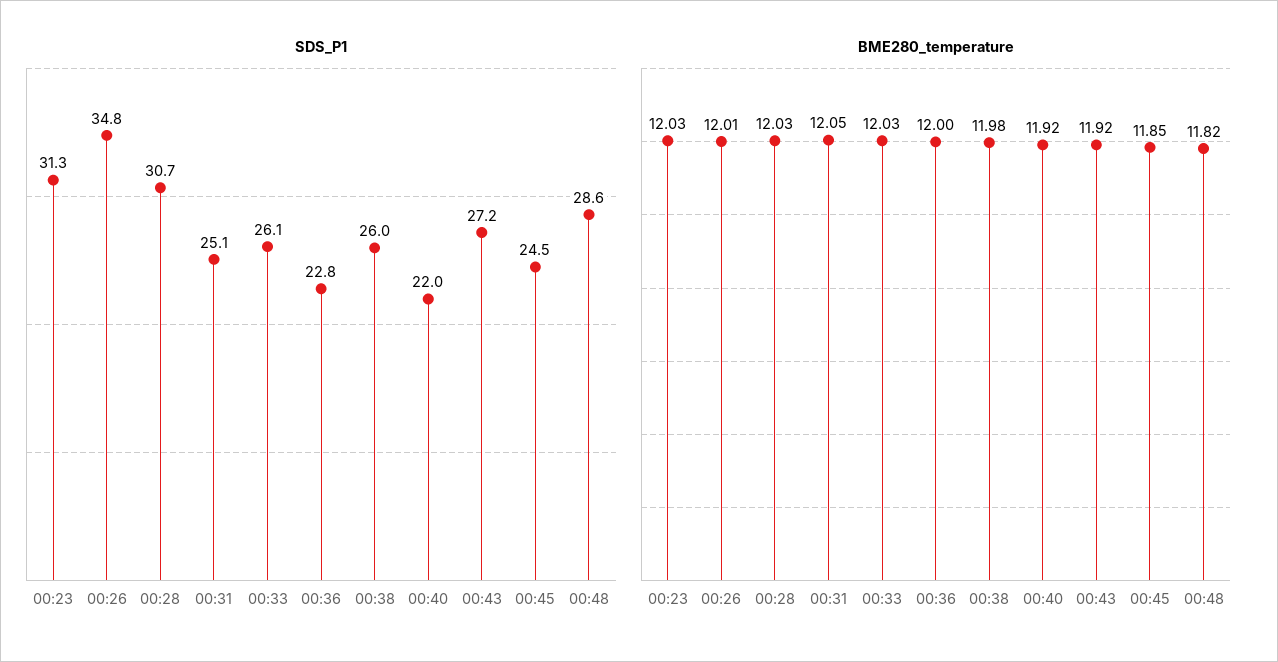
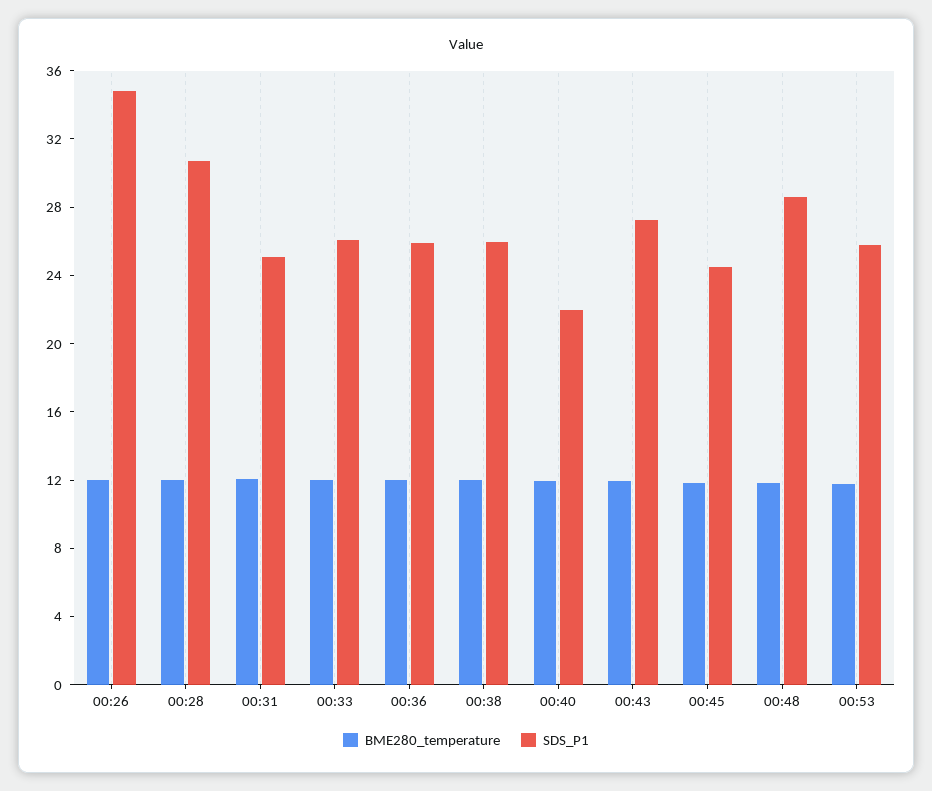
SDS_P1, 00:23: 31.3 -> none
SDS_P1, 00:36: 22.8 -> 26
BME280_temperature, 00:23: 12.03 -> none
BME280_temperature, 00:53: none -> 12
SDS_P1, 00:53: none -> 26

